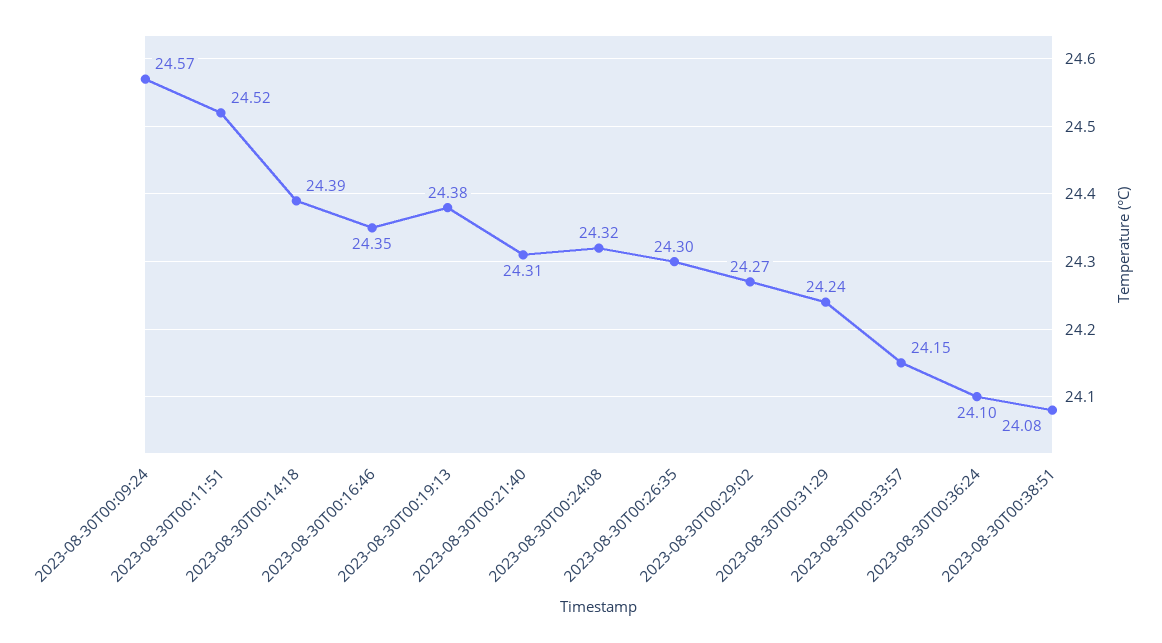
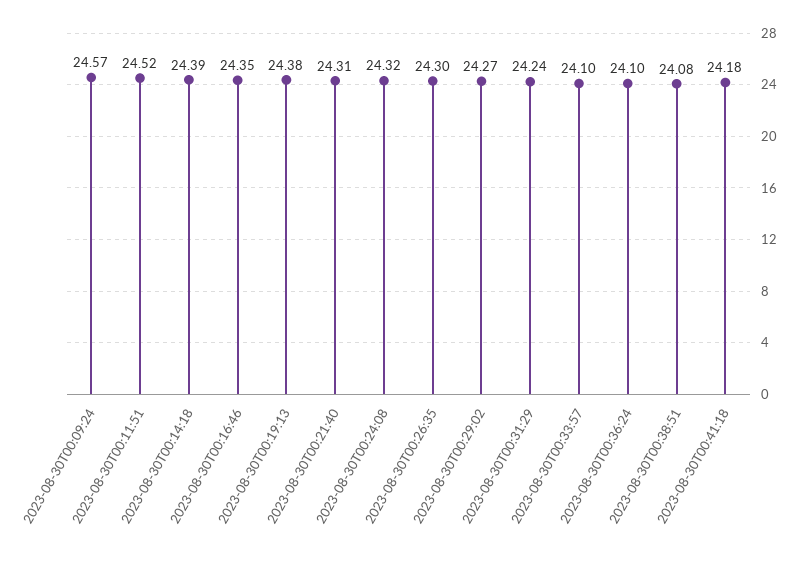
2023-08-30T00:33:57: 24.15 -> 24.1
2023-08-30T00:41:18: none -> 24.18

